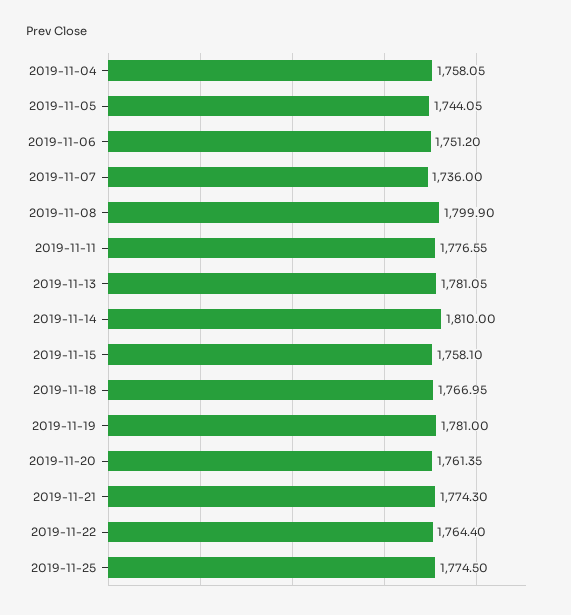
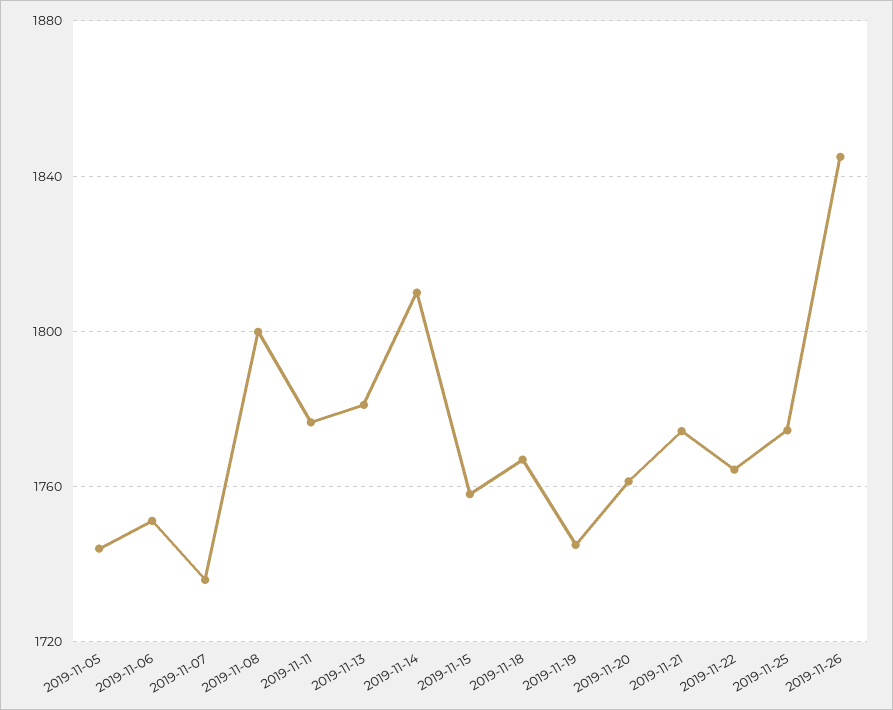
2019-11-04: 1758.05 -> none
2019-11-19: 1781 -> 1745
2019-11-26: none -> 1845

